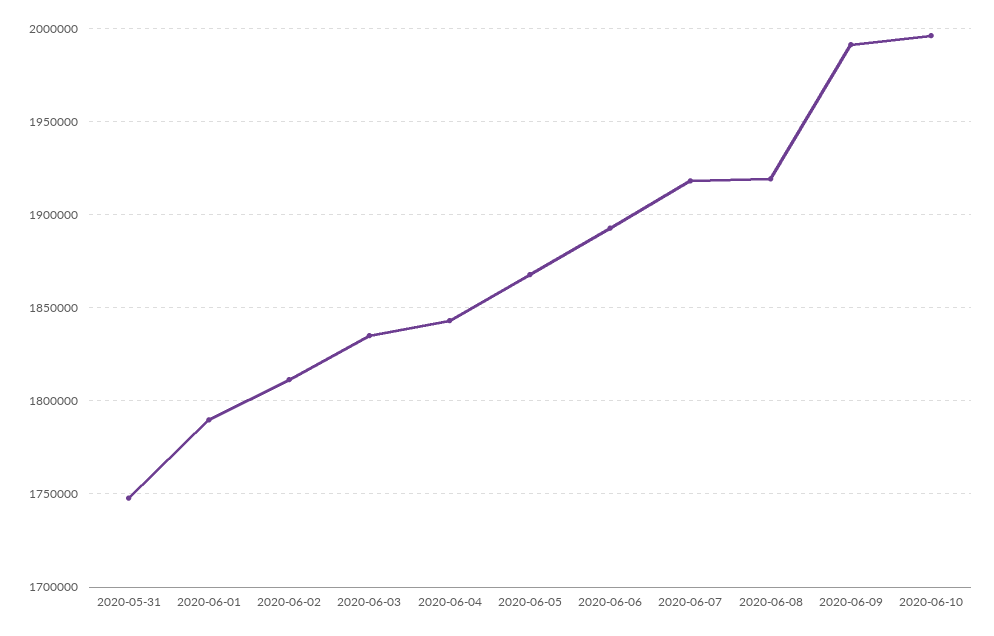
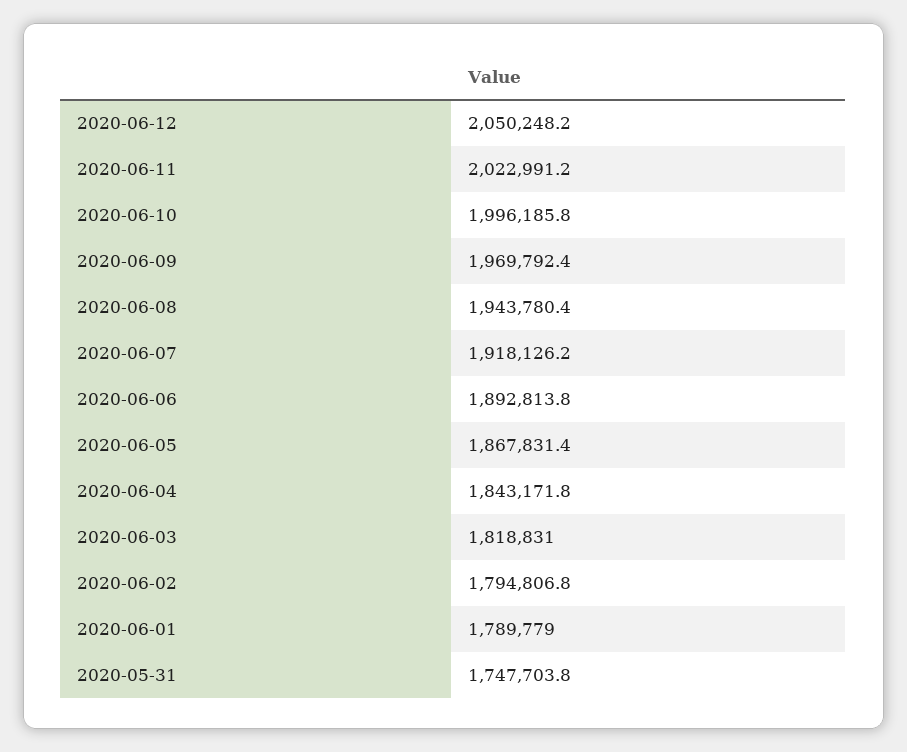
2020-06-02: 1810000 -> 1794806.8
2020-06-03: 1835000 -> 1818831
2020-06-08: 1920000 -> 1943780.4
2020-06-09: 1990000 -> 1969792.4
2020-06-12: none -> 2050248.2
2020-06-11: none -> 2022991.2

